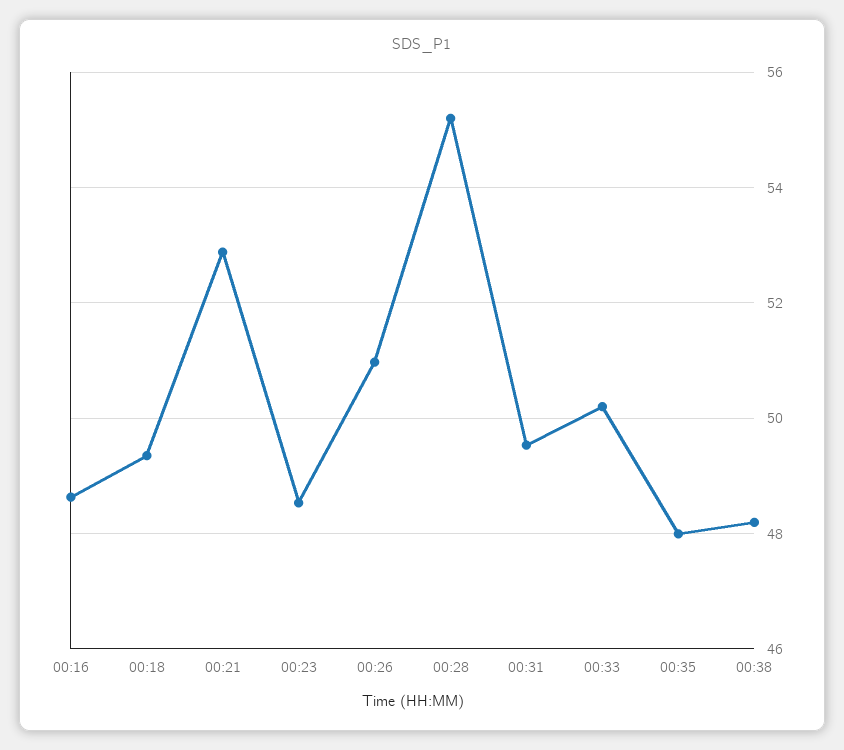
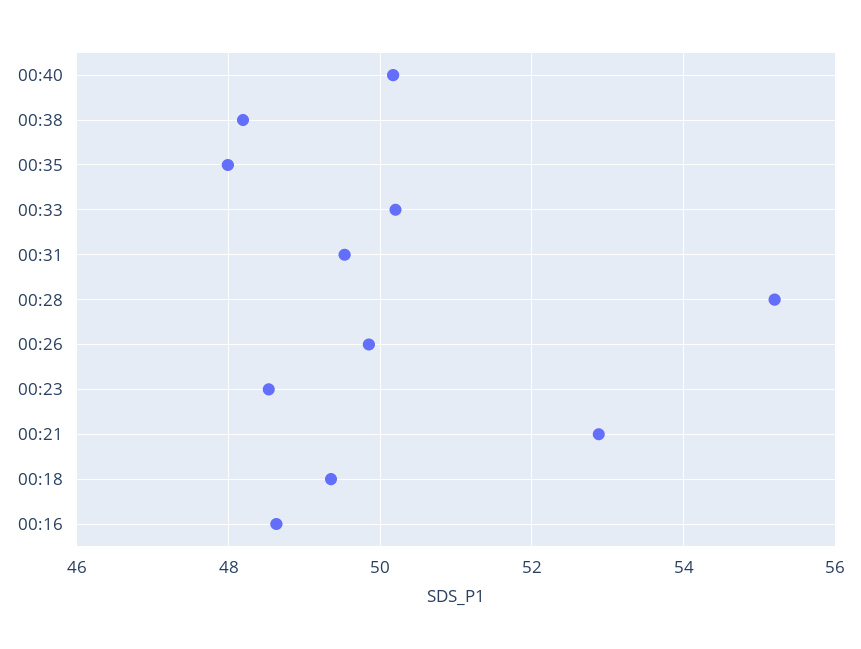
00:26: 51 -> 49.8
00:40: none -> 50.2

